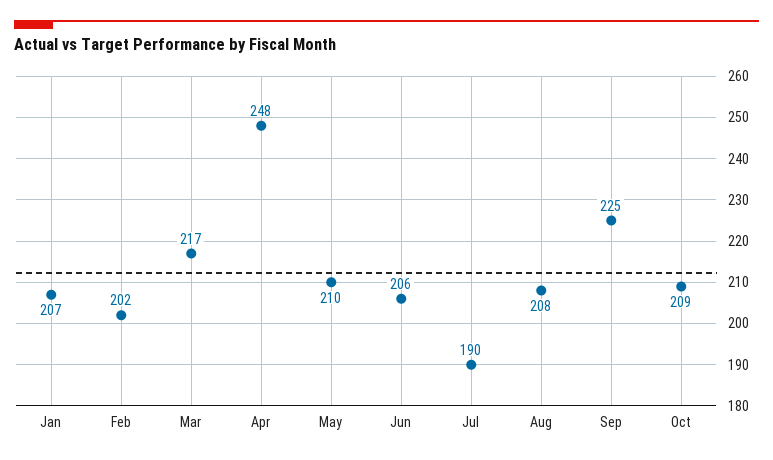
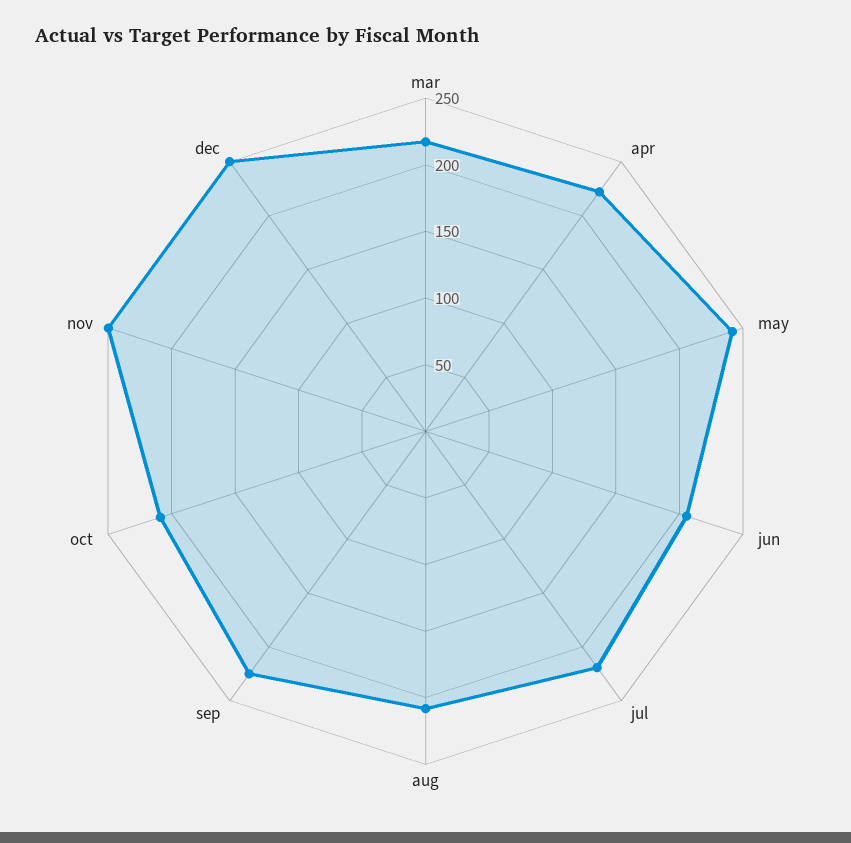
Jan: 207 -> none
Feb: 202 -> none
Apr: 248 -> 220
May: 210 -> 240
Jul: 190 -> 220
nov: none -> 250
dec: none -> 250

